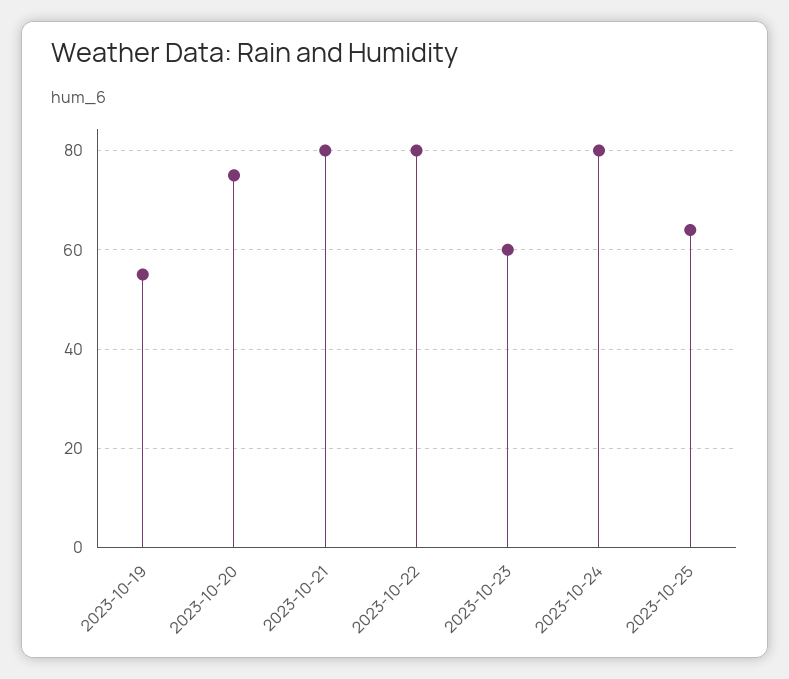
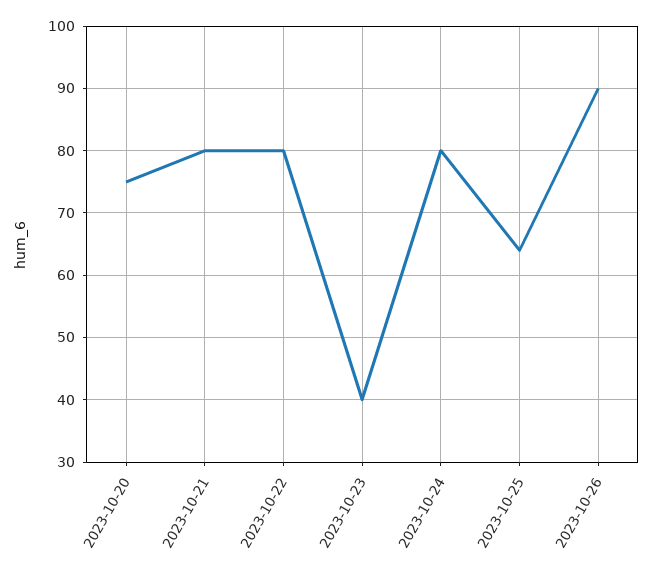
2023-10-19: 55 -> none
2023-10-23: 60 -> 40
2023-10-26: none -> 90

